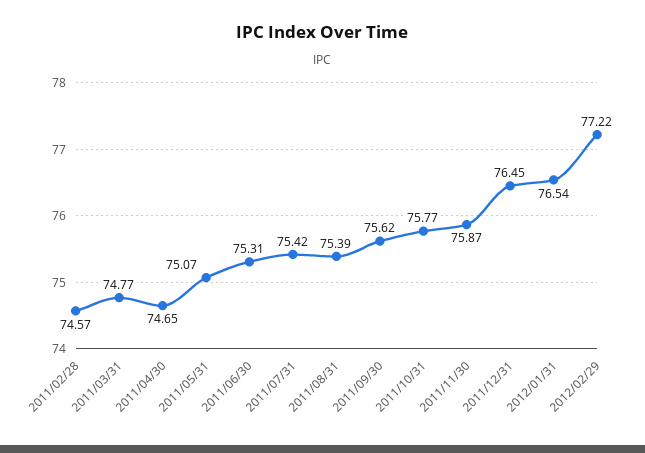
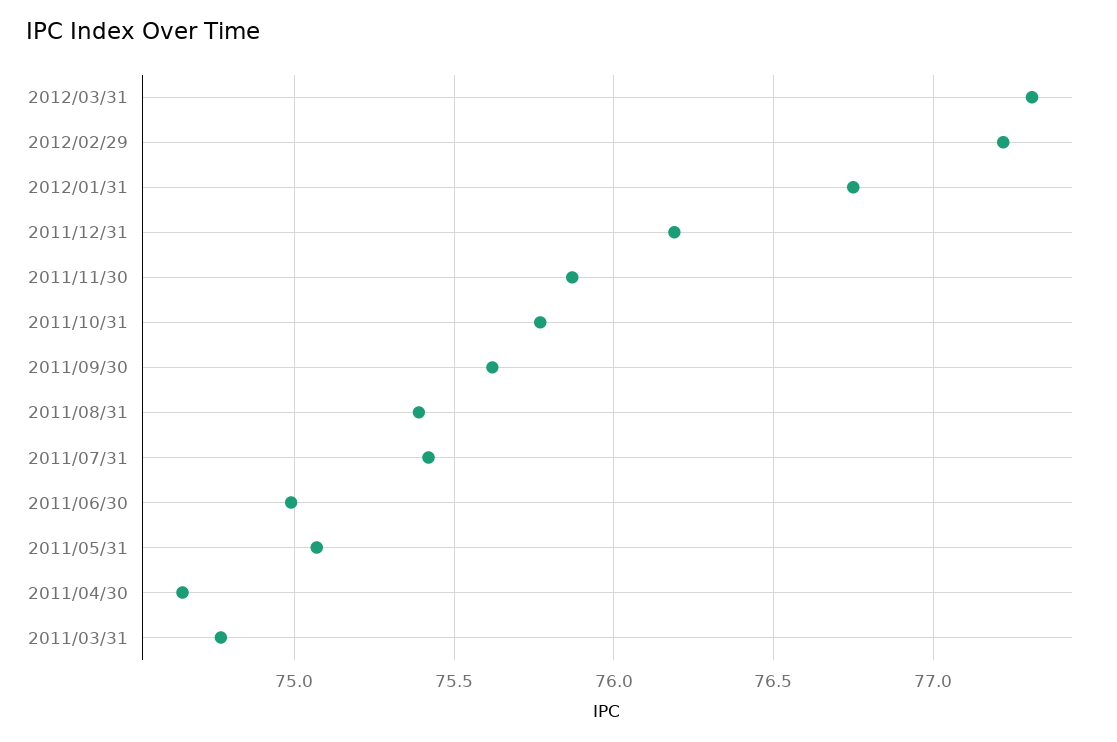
2011/02/28: 74.57 -> none
2011/06/30: 75.31 -> 75
2011/12/31: 76.45 -> 76.2
2012/01/31: 76.54 -> 76.75
2012/03/31: none -> 77.3

